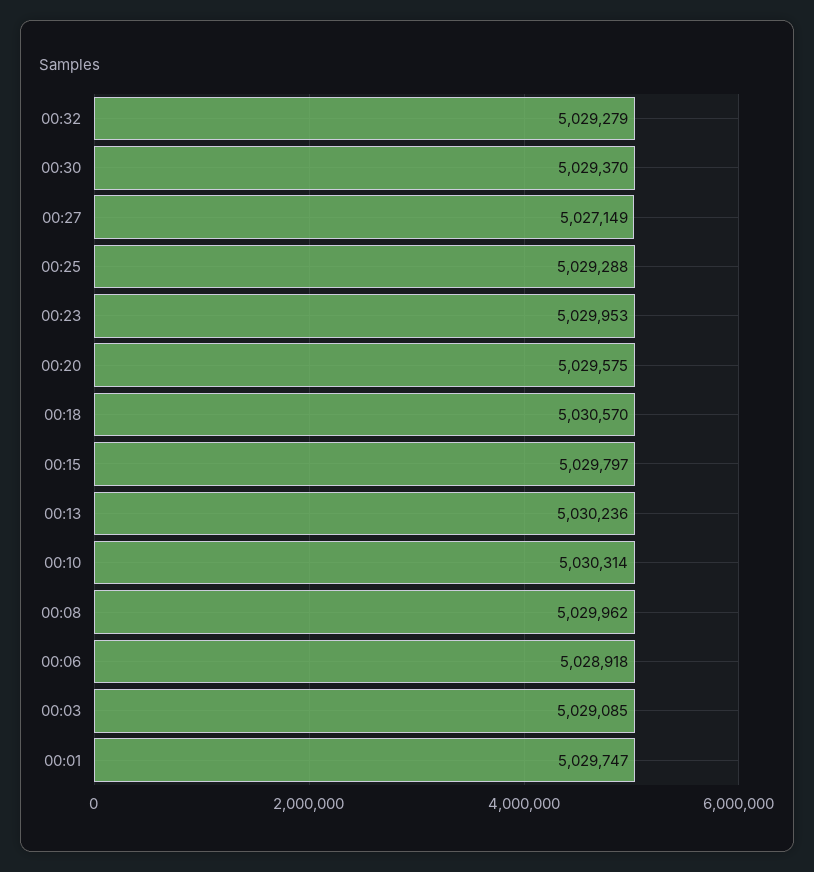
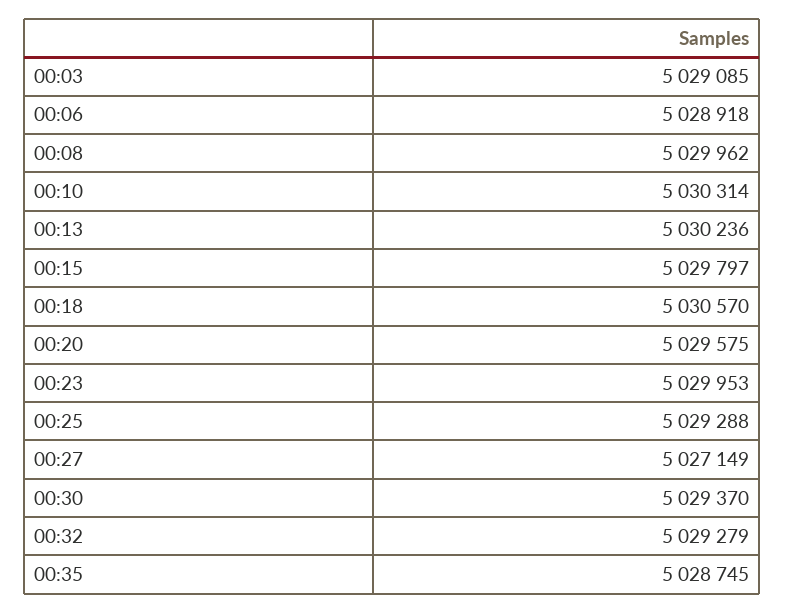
00:01: 5029747 -> none
00:35: none -> 5028745

